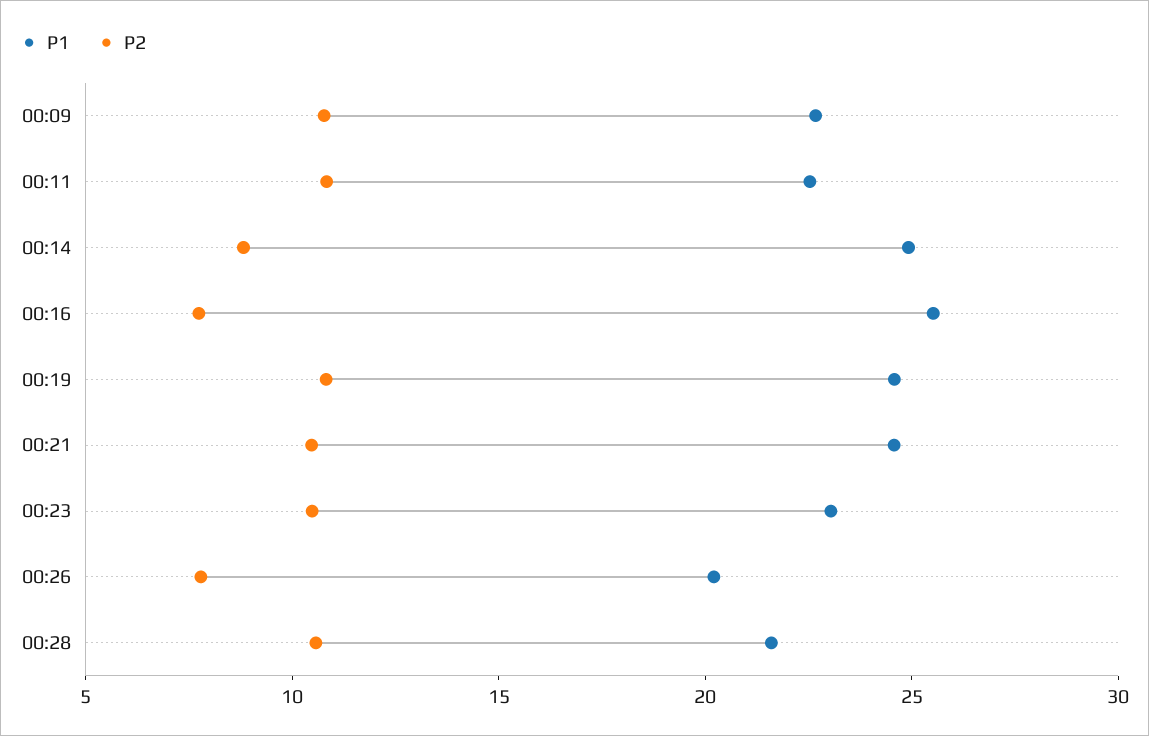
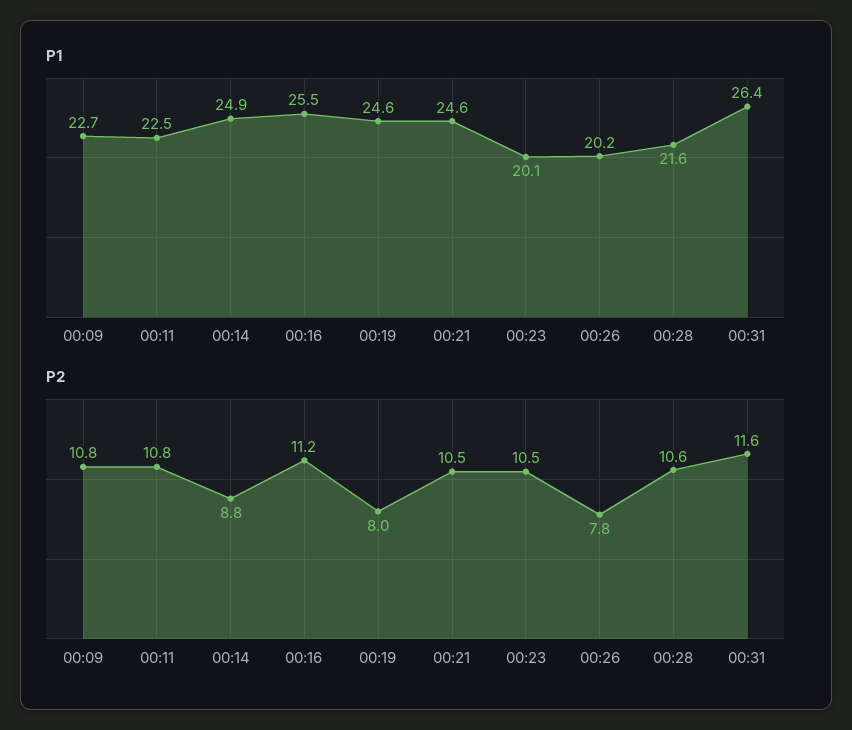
P2, 00:16: 8 -> 11.2
P2, 00:19: 11 -> 8
P1, 00:23: 23 -> 20.1
P1, 00:31: none -> 26.4
P2, 00:31: none -> 11.6

